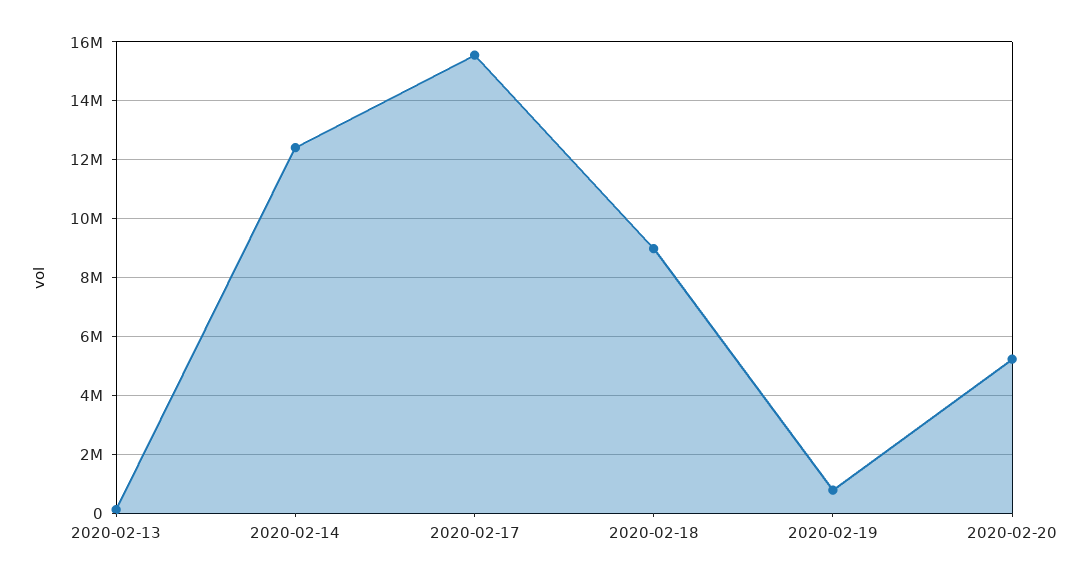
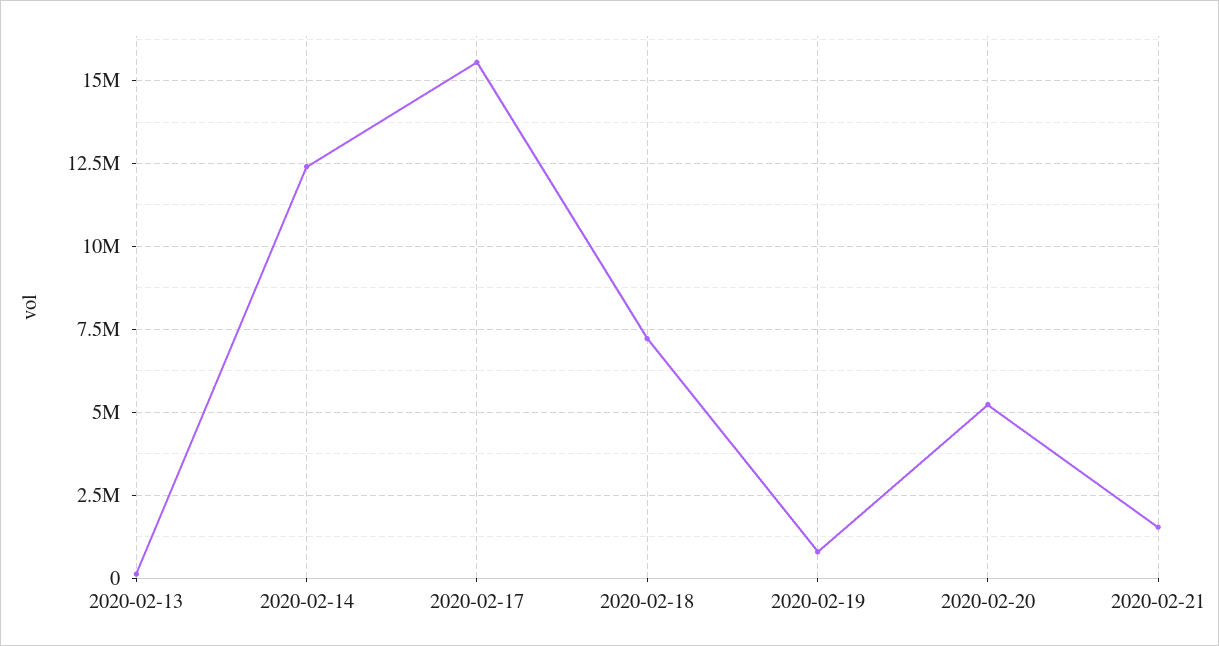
2020-02-18: 9000000 -> 7250000
2020-02-21: none -> 1500000

